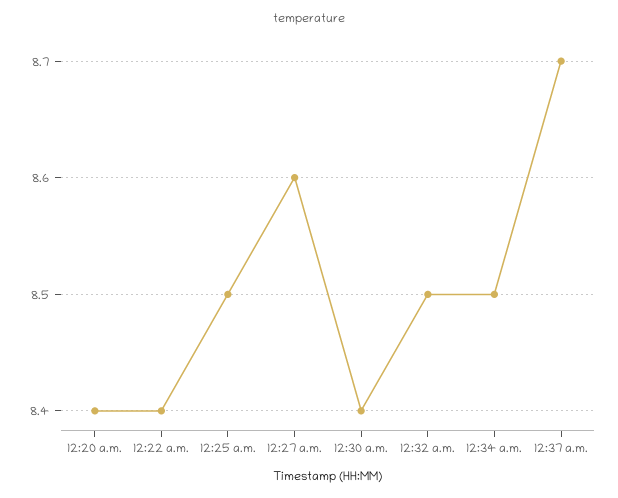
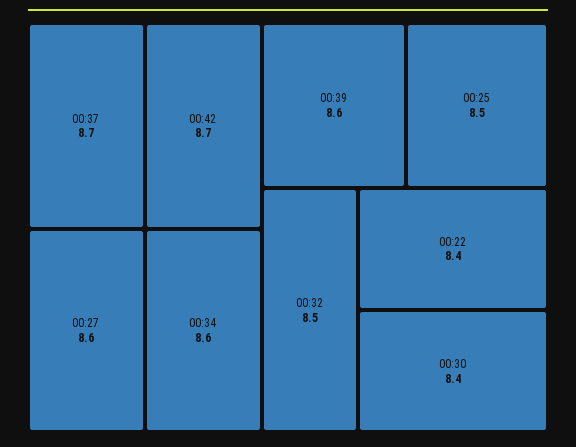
12:20 a.m.: 8.4 -> none
12:34 a.m.: 8.5 -> 8.6
00:42: none -> 8.7
00:39: none -> 8.6

